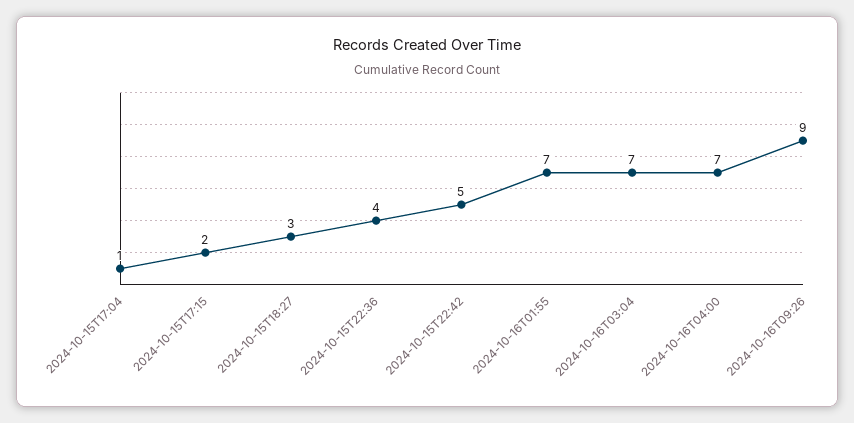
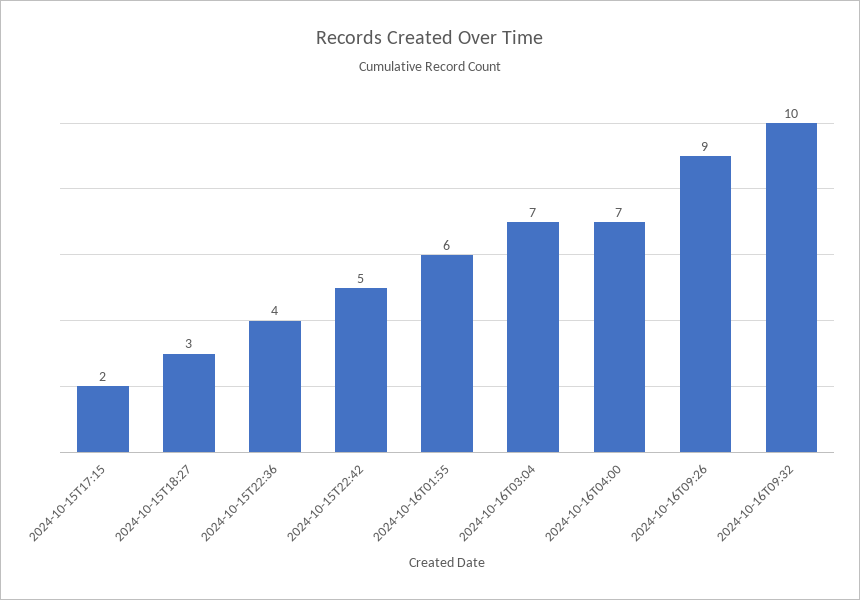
2024-10-15T17:04: 1 -> none
2024-10-16T01:55: 7 -> 6
2024-10-16T09:32: none -> 10

